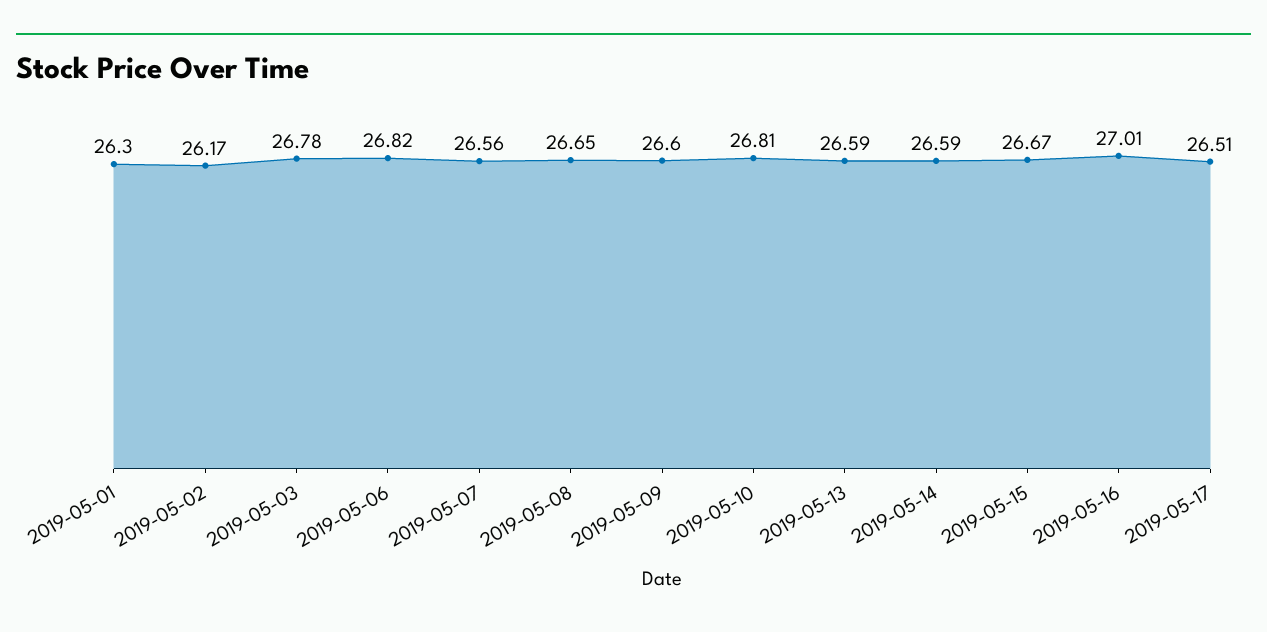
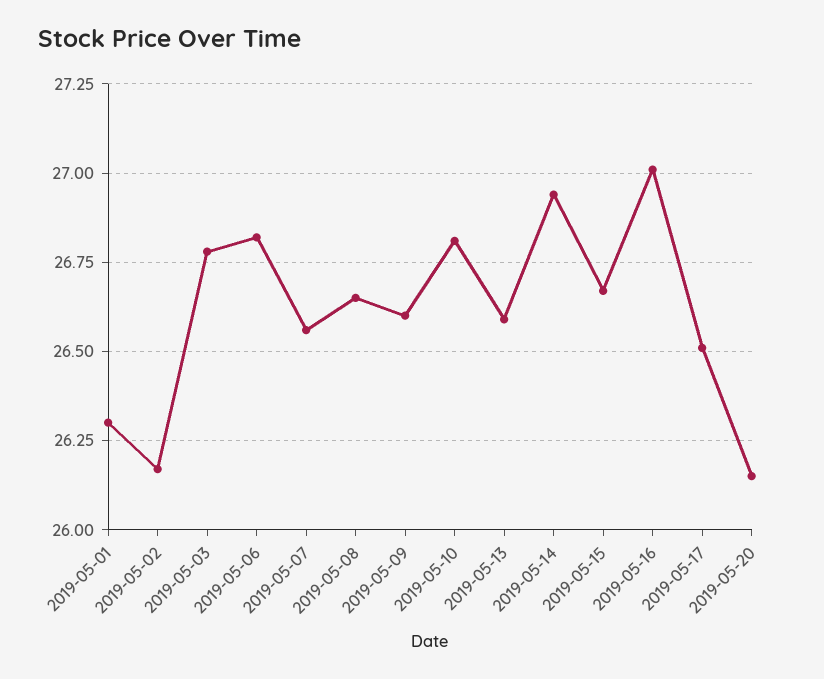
2019-05-14: 26.59 -> 26.95
2019-05-20: none -> 26.15

